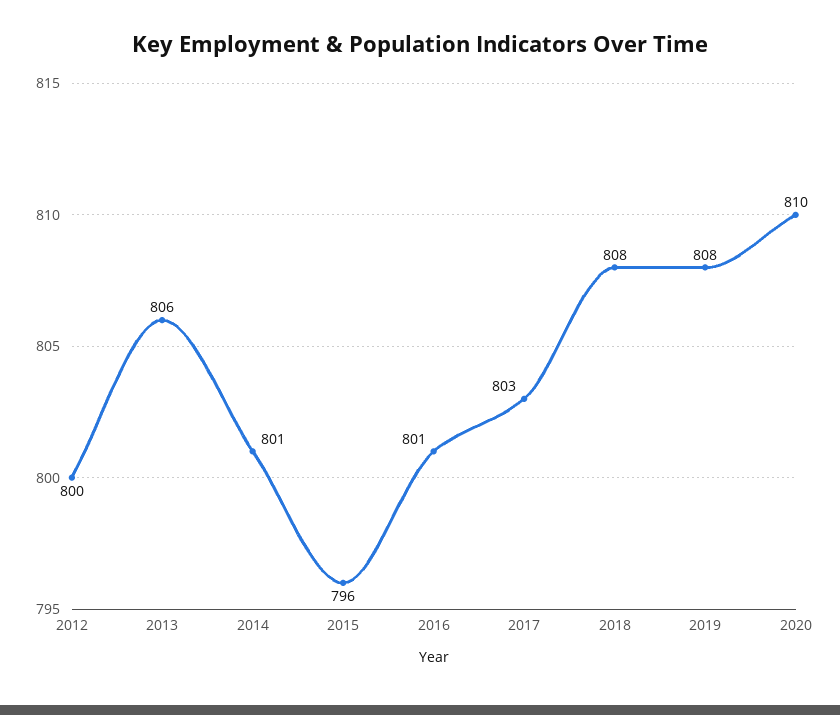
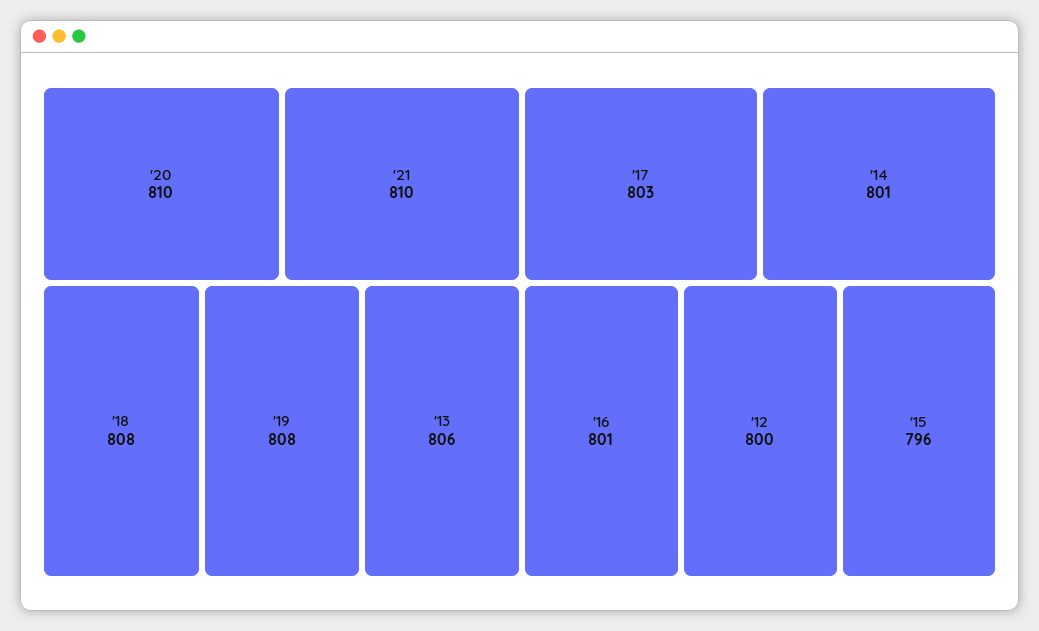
'21: none -> 810

